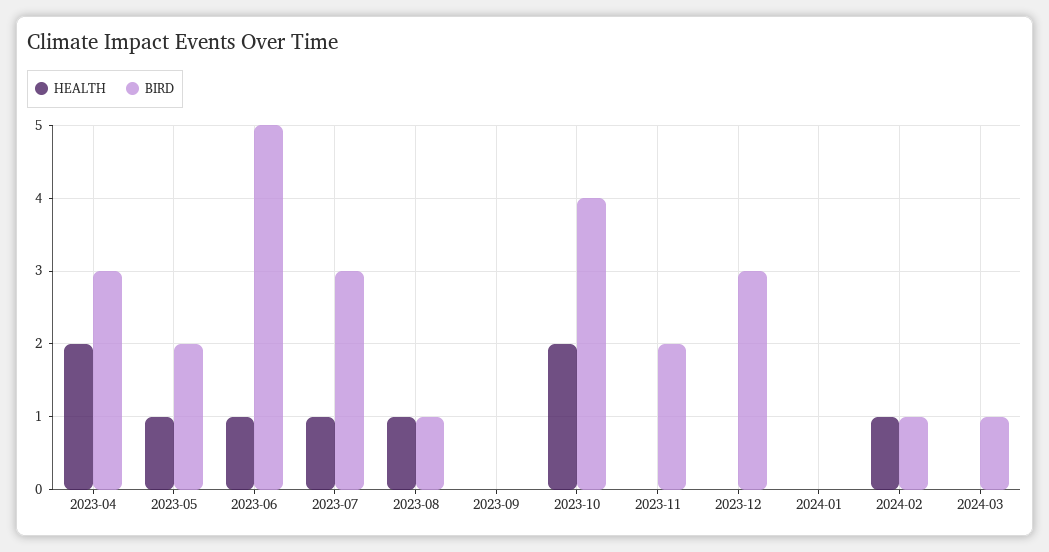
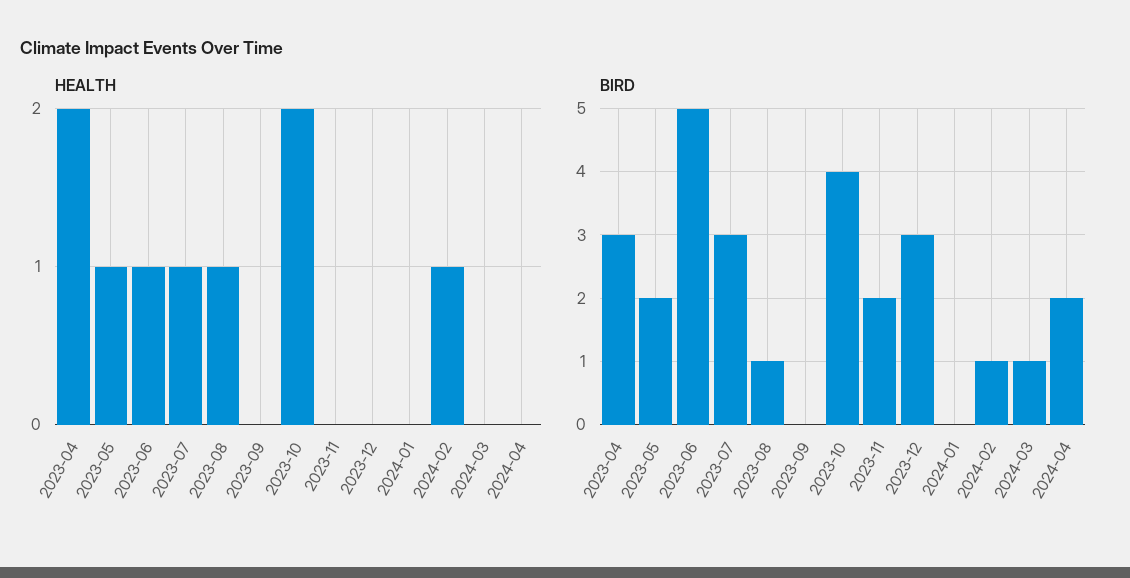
HEALTH, 2024-04: none -> 0
BIRD, 2024-04: none -> 2

